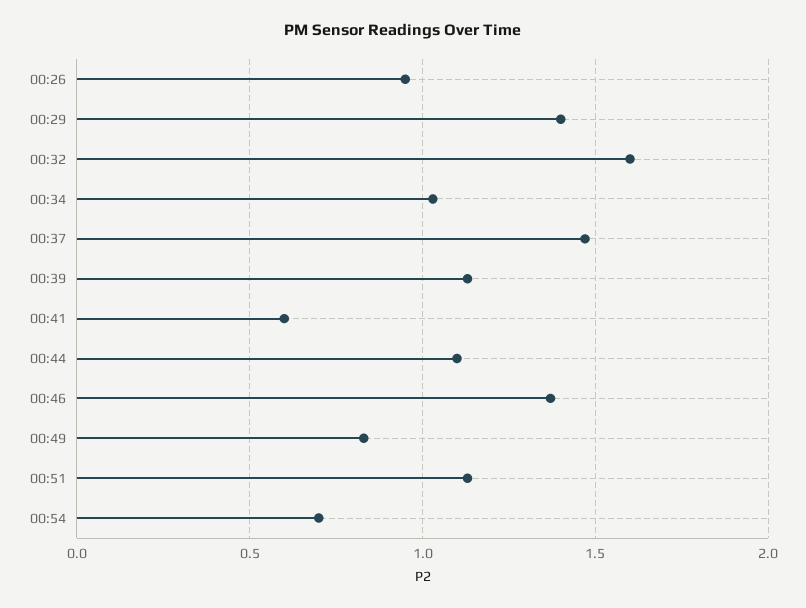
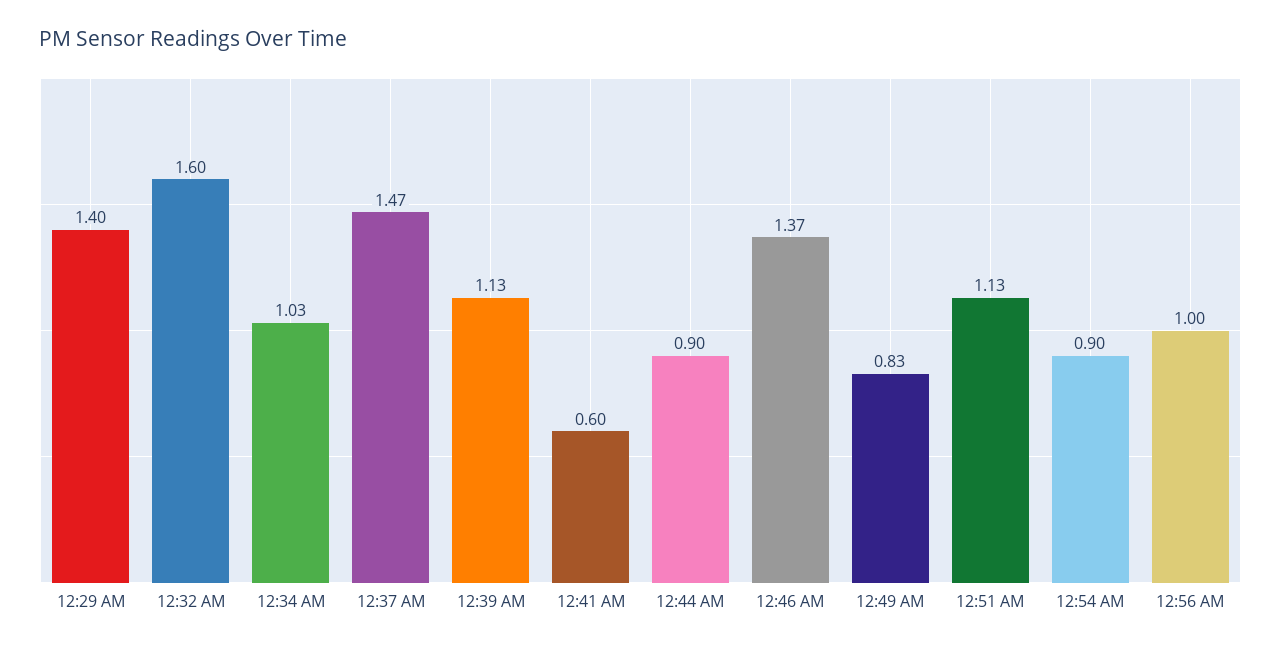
00:26: 0.95 -> none
00:44: 1.1 -> 0.9
00:54: 0.7 -> 0.9
12:56 AM: none -> 1

